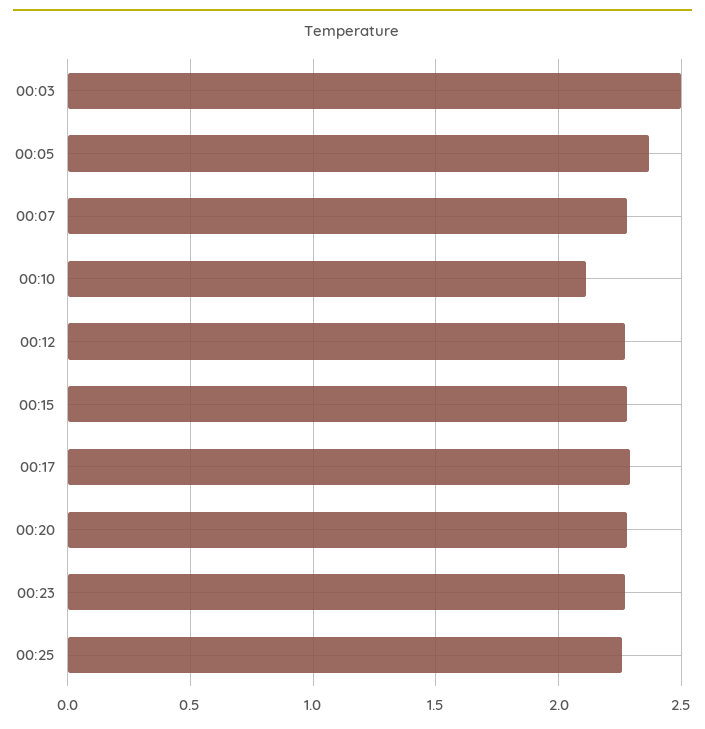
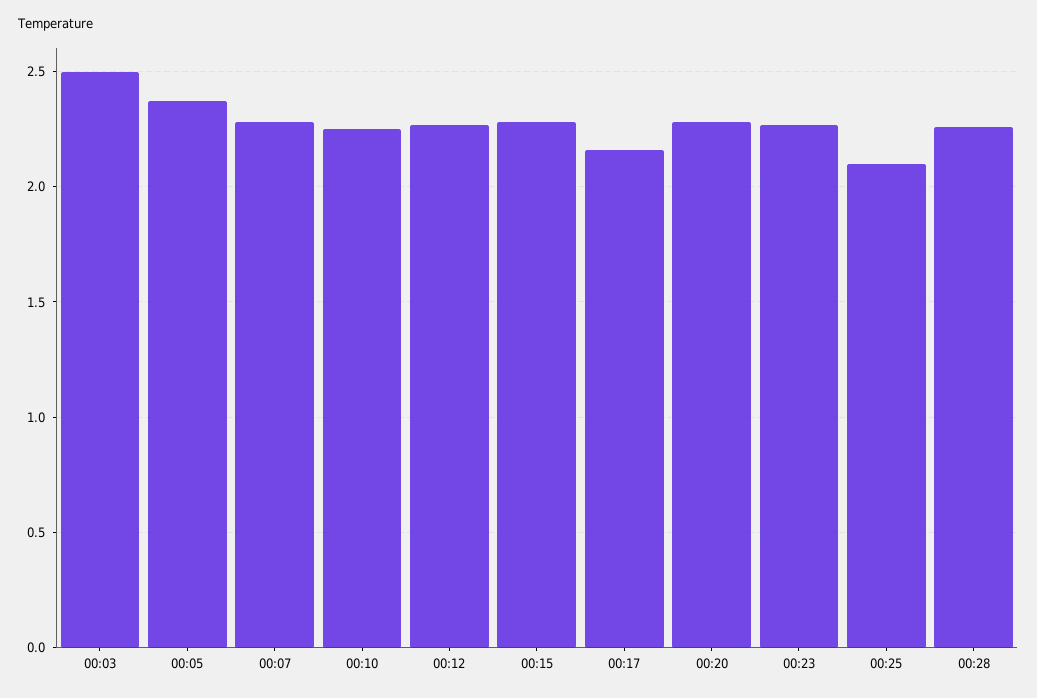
00:10: 2.1 -> 2.25
00:17: 2.3 -> 2.15
00:25: 2.25 -> 2.1
00:28: none -> 2.25

